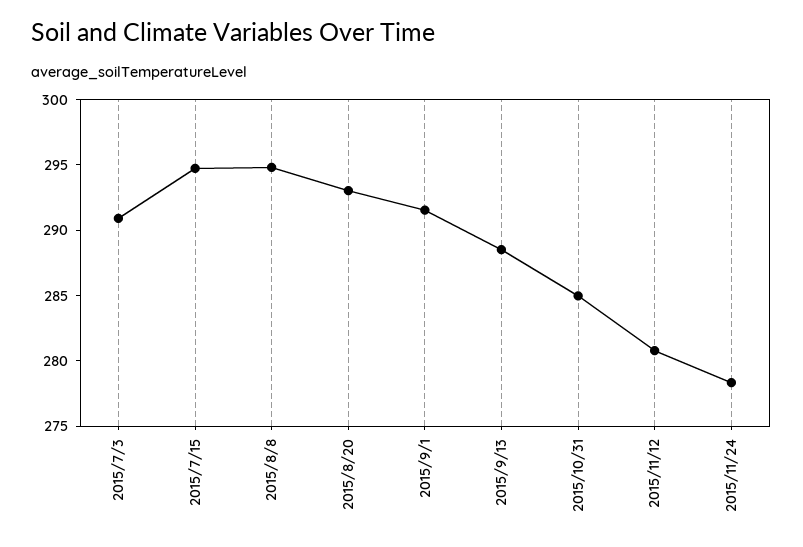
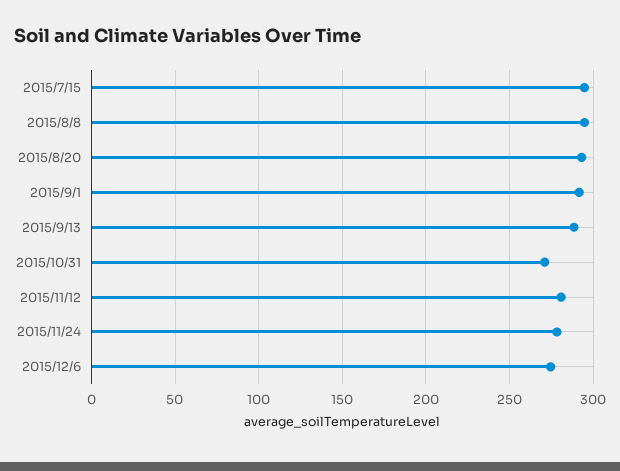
2015/7/3: 291 -> none
2015/10/31: 285 -> 270
2015/12/6: none -> 275

